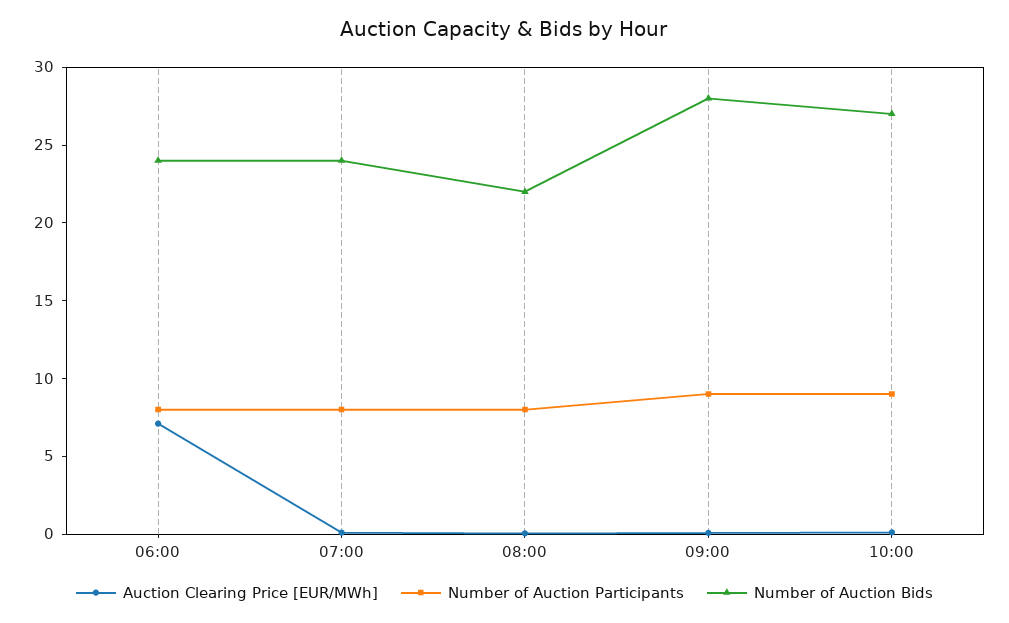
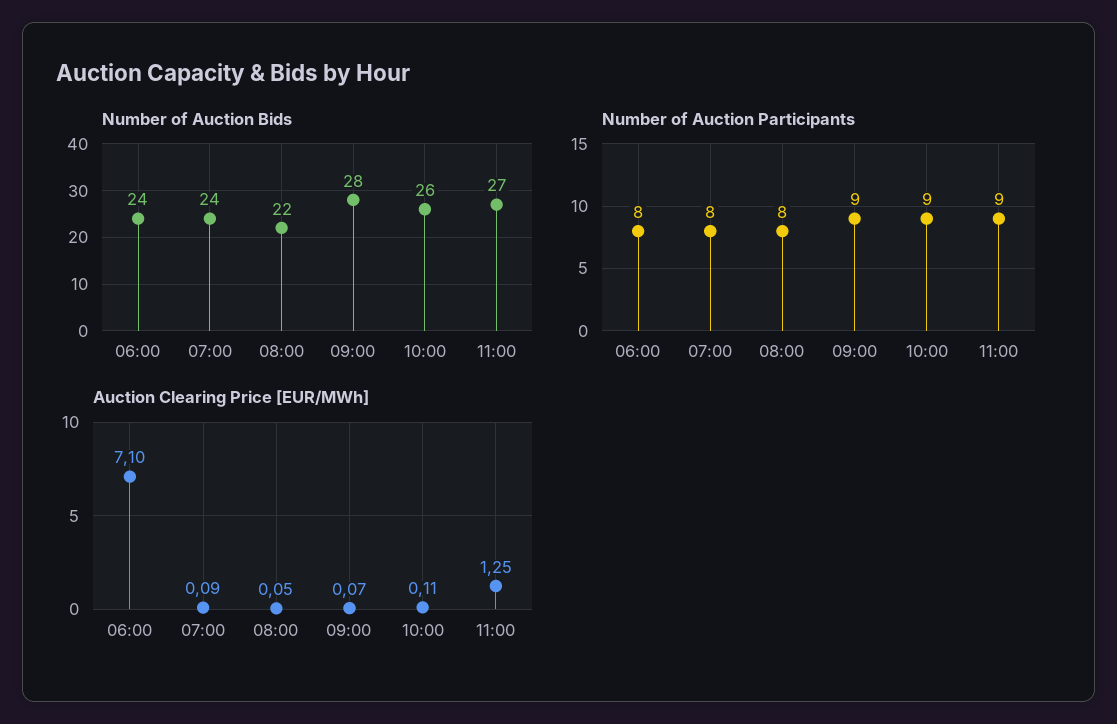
Number of Auction Bids, 10:00: 27 -> 26
Number of Auction Bids, 11:00: none -> 27
Number of Auction Participants, 11:00: none -> 9
Auction Clearing Price [EUR/MWh], 11:00: none -> 1.25

